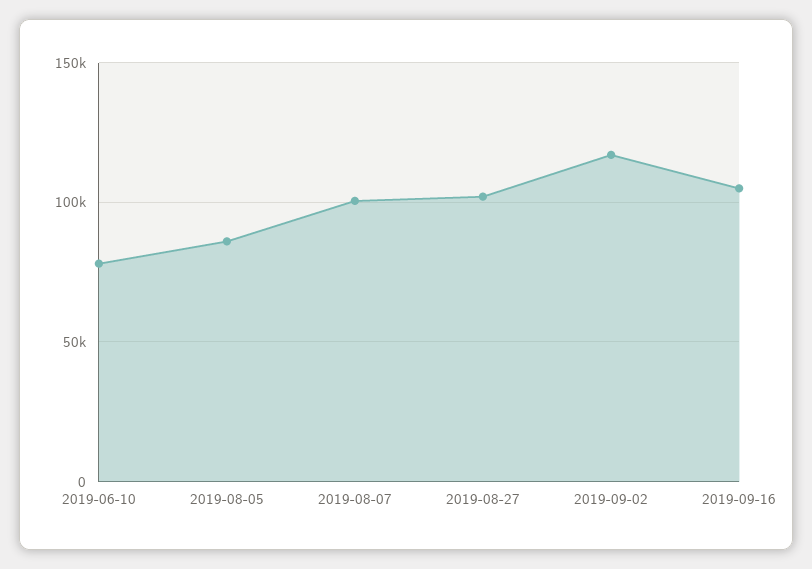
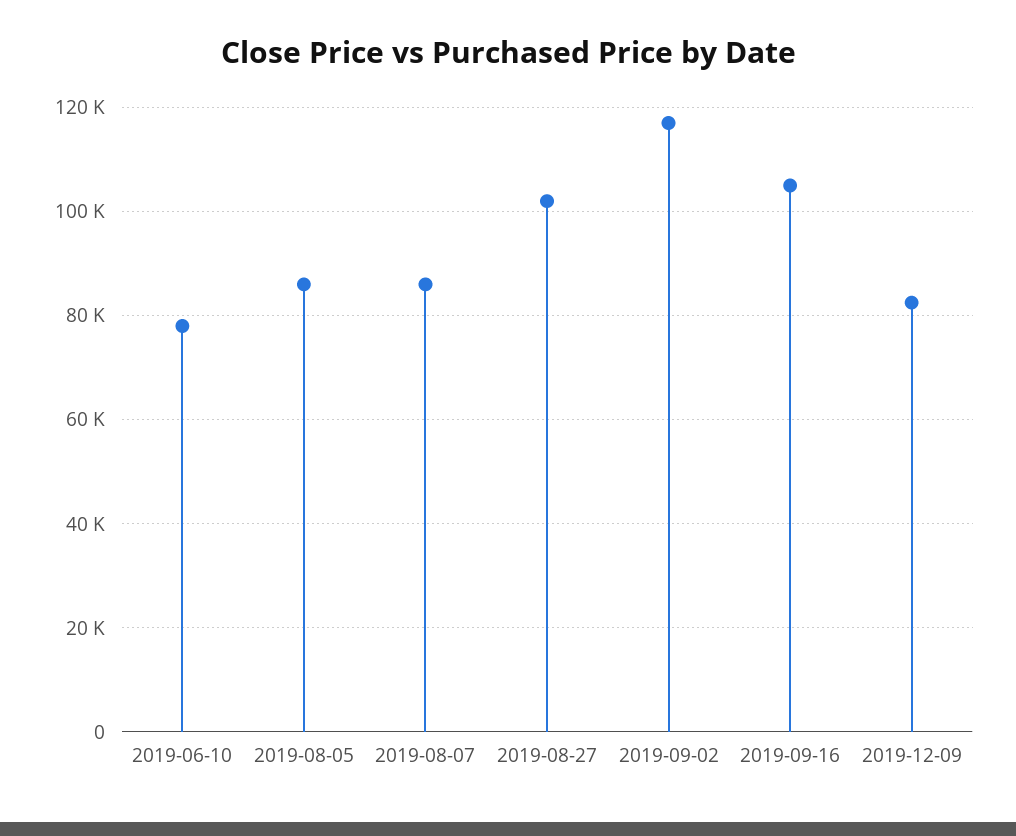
2019-08-07: 100000 -> 86000
2019-12-09: none -> 82000

